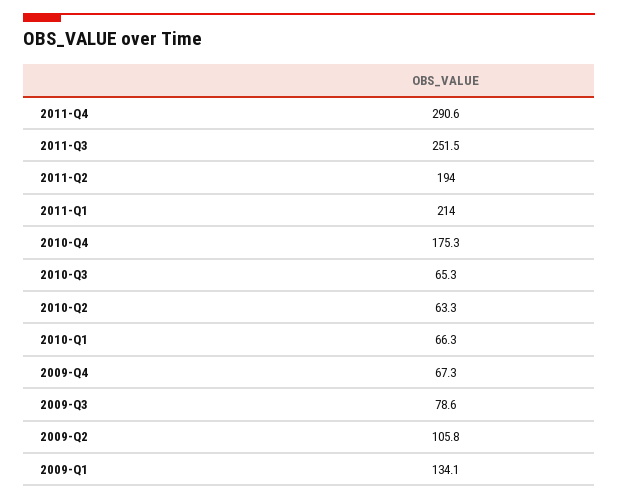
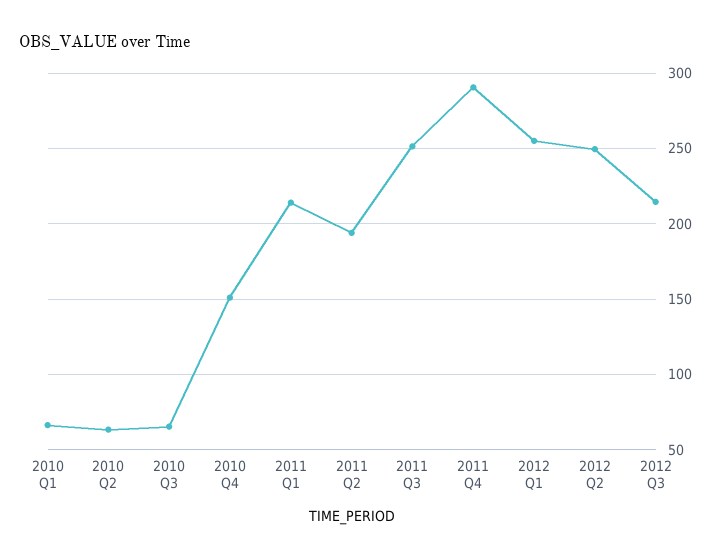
2010-Q4: 175.3 -> 150
2009-Q4: 67.3 -> none
2009-Q3: 78.6 -> none
2009-Q2: 105.8 -> none
2009-Q1: 134.1 -> none
2012 Q1: none -> 255
2012 Q2: none -> 250
2012 Q3: none -> 215

